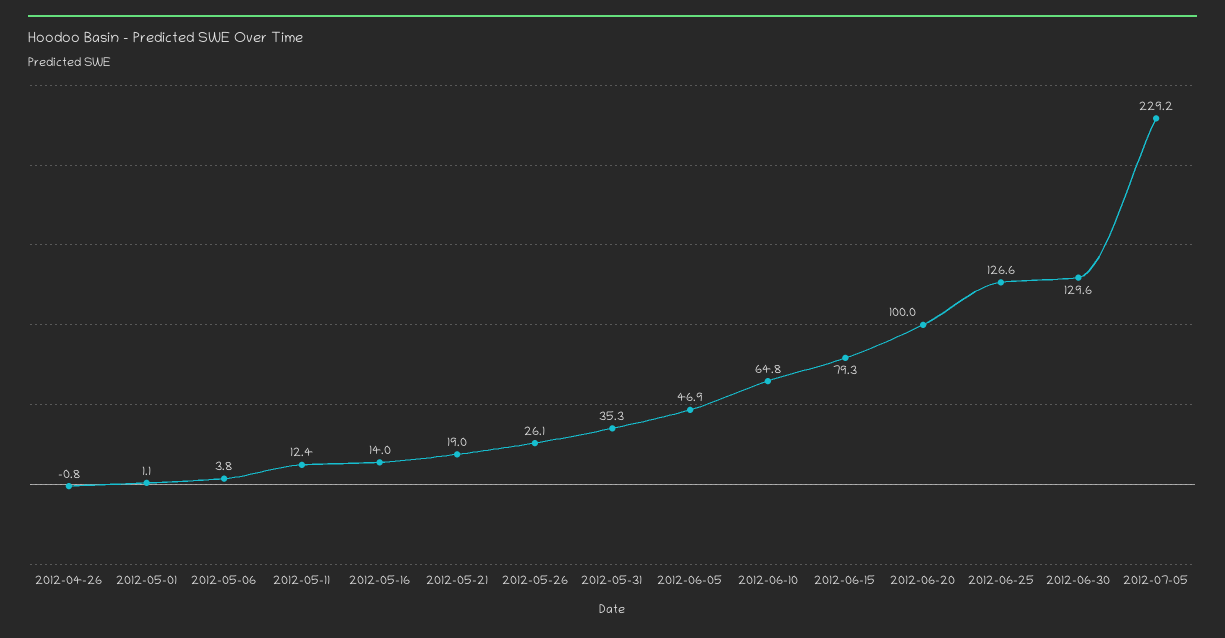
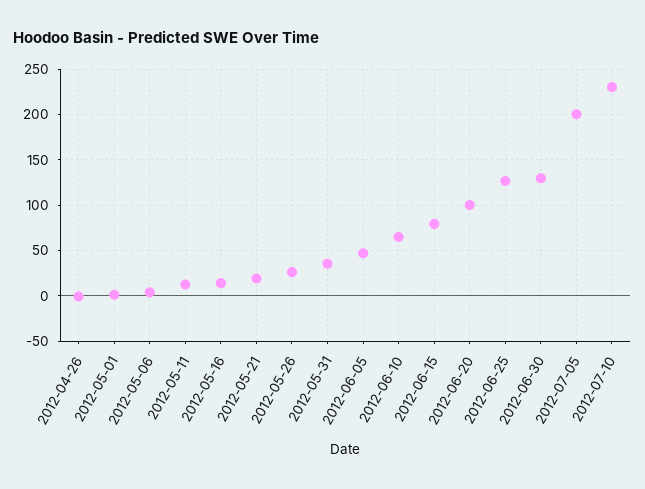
2012-07-05: 229.2 -> 200
2012-07-10: none -> 230

